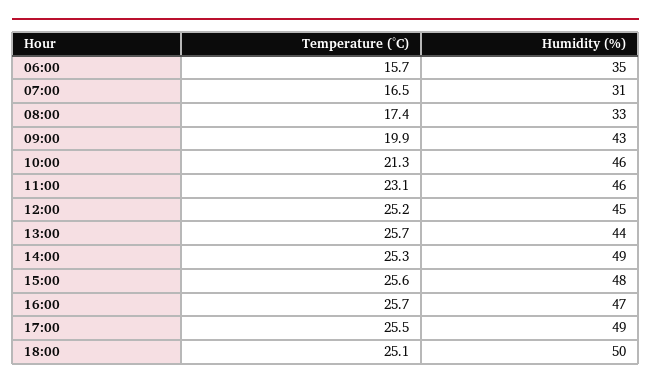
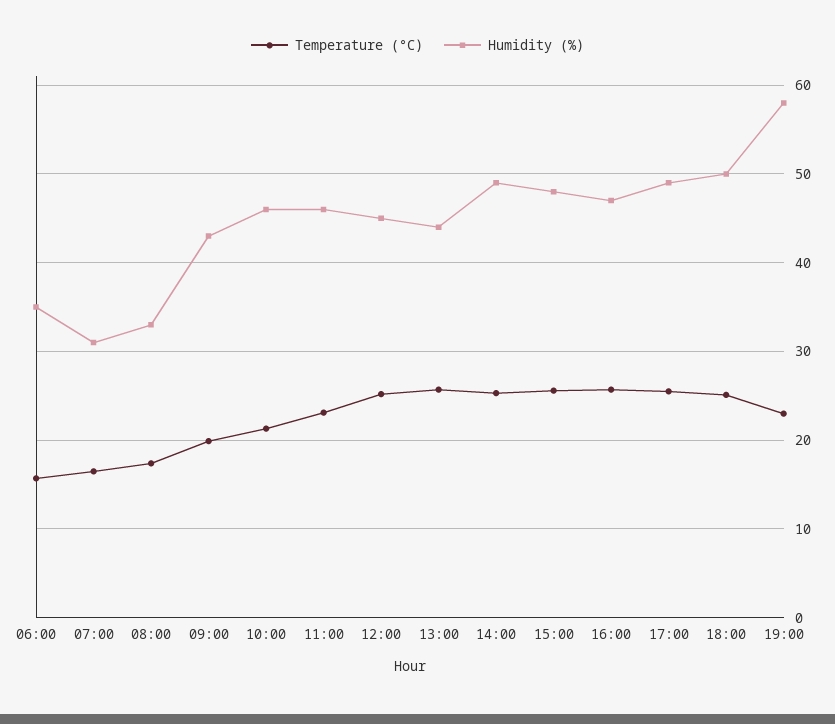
Temperature (°C), 19:00: none -> 23
Humidity (%), 19:00: none -> 58

